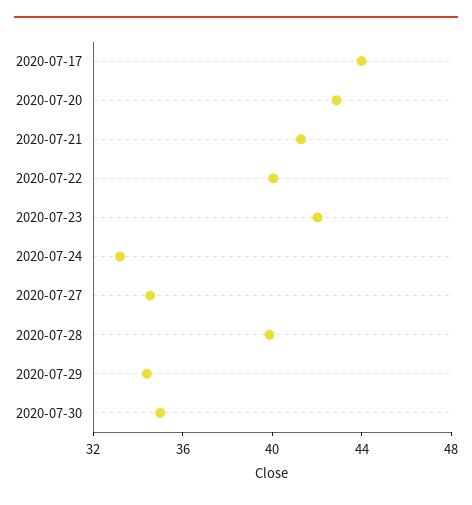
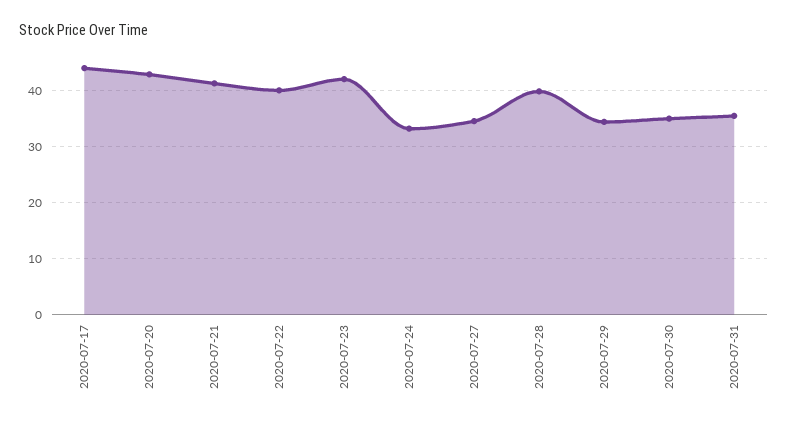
2020-07-31: none -> 36

